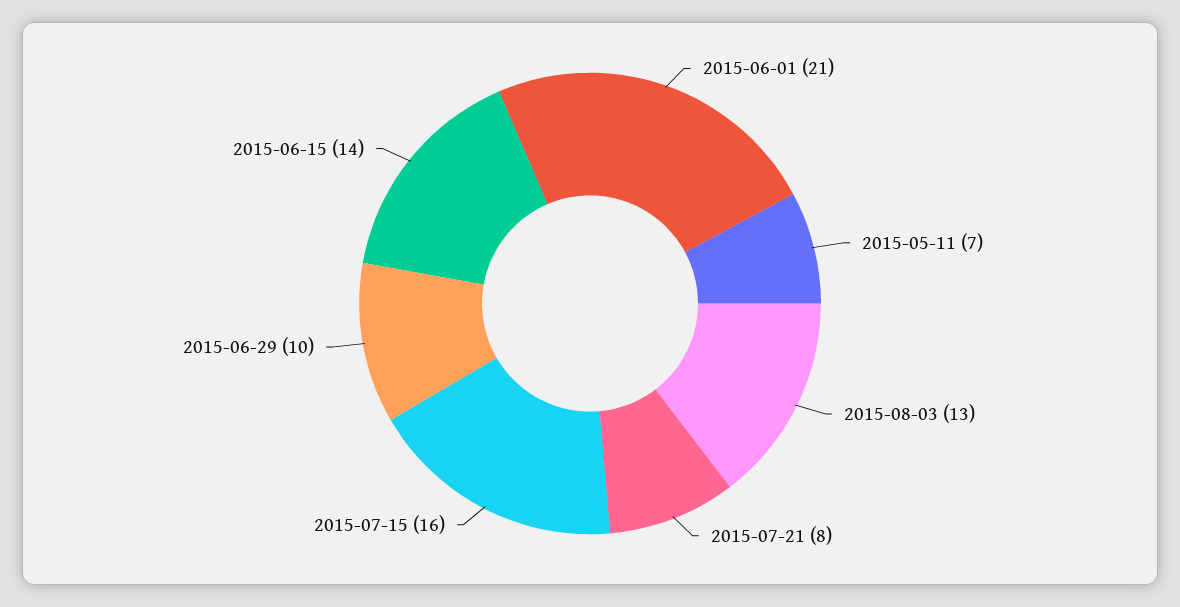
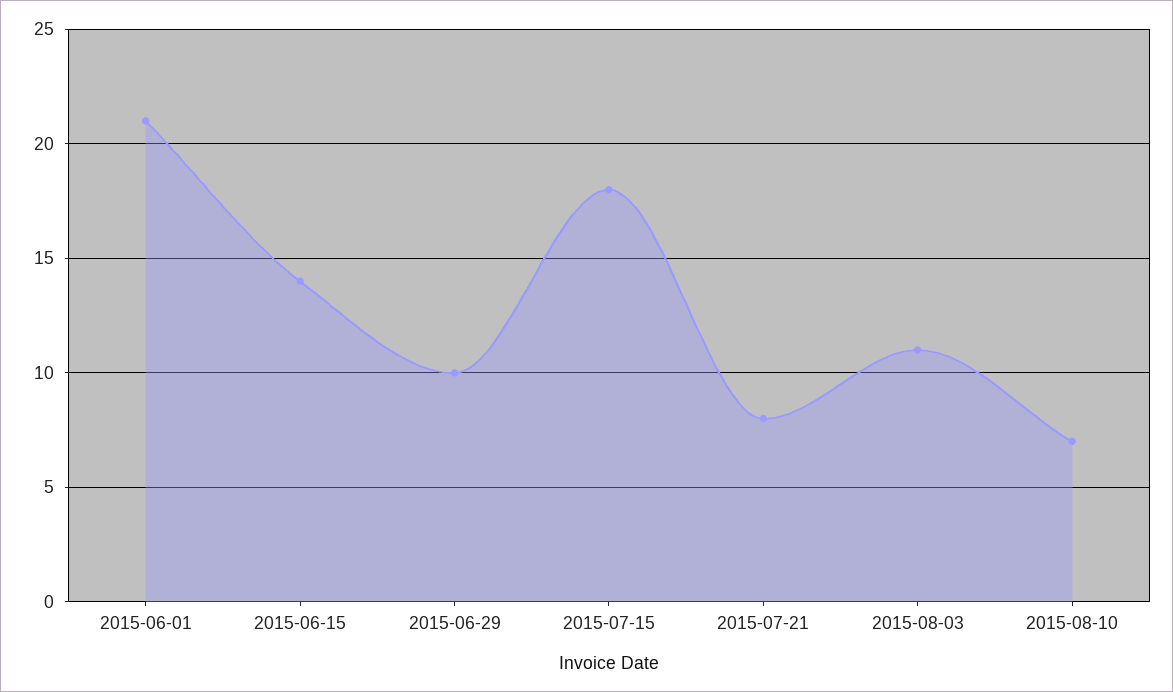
2015-05-11: 7 -> none
2015-08-03: 13 -> 11
2015-07-15: 16 -> 18
2015-08-10: none -> 7

